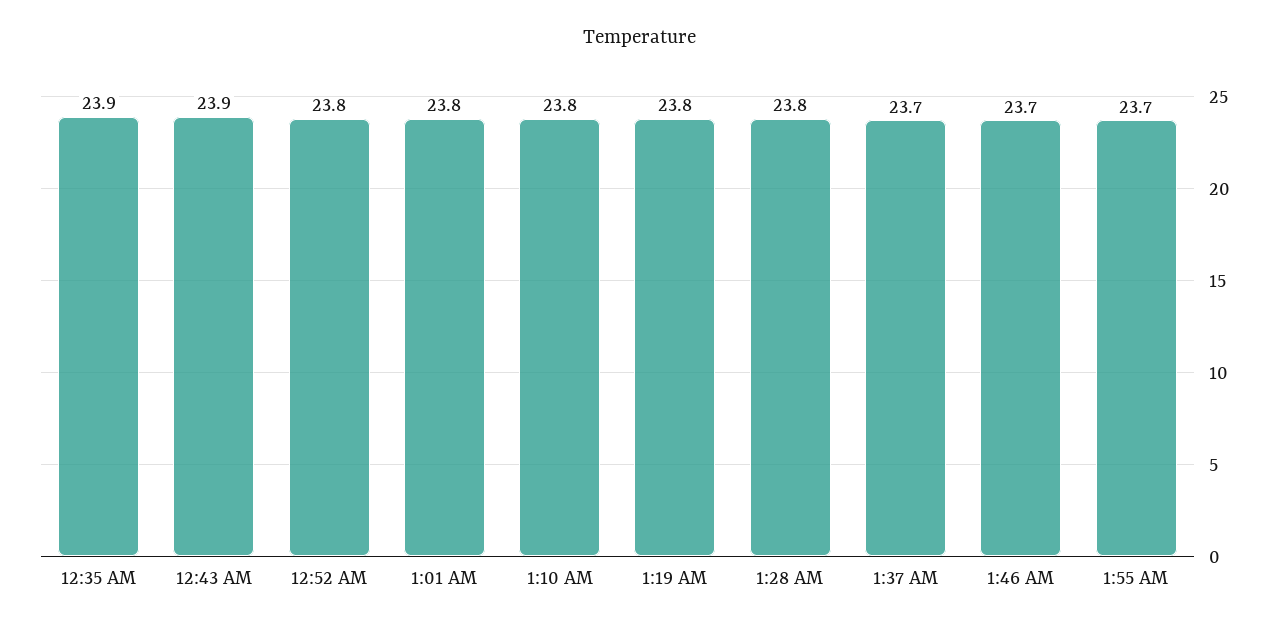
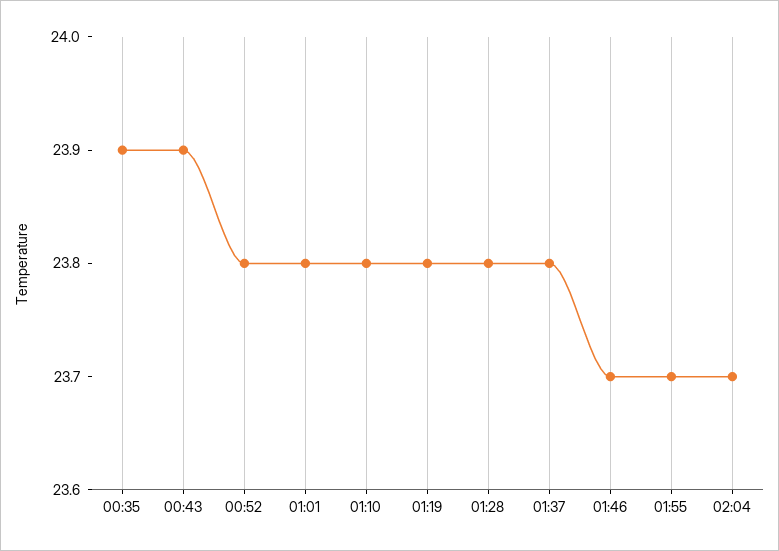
1:37 AM: 23.7 -> 23.8
02:04: none -> 23.7

